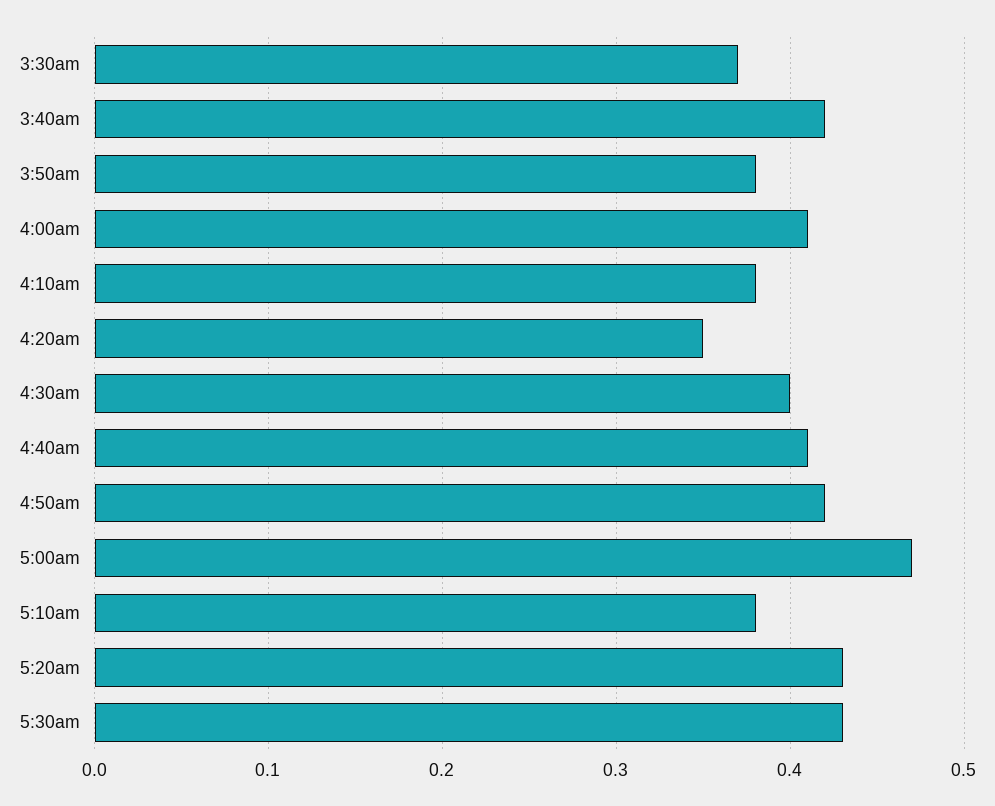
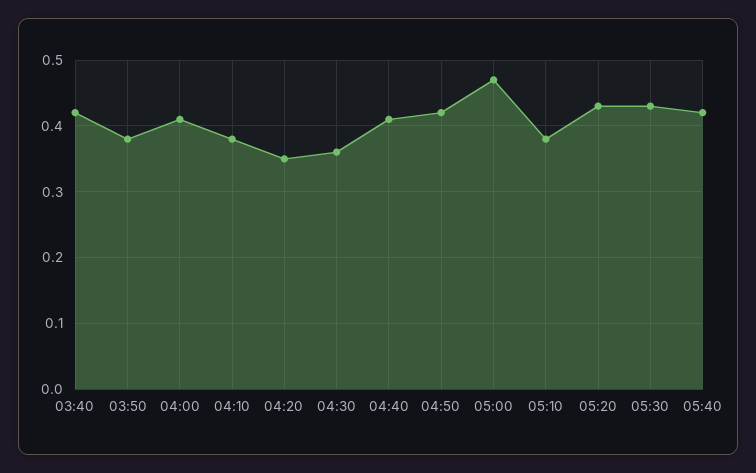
3:30am: 0.37 -> none
4:30am: 0.4 -> 0.36
05:40: none -> 0.42

